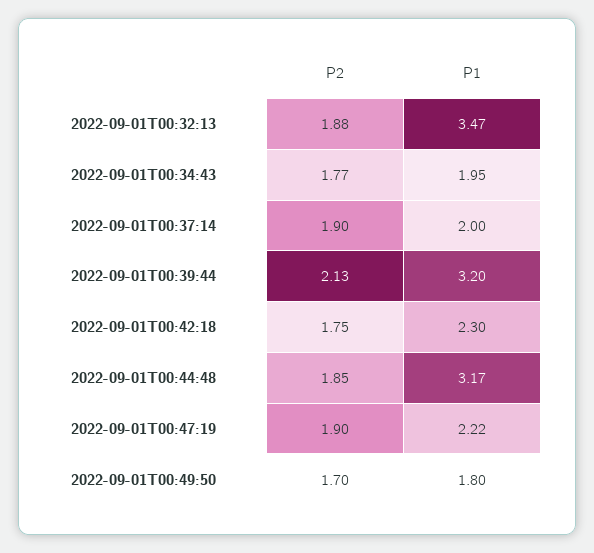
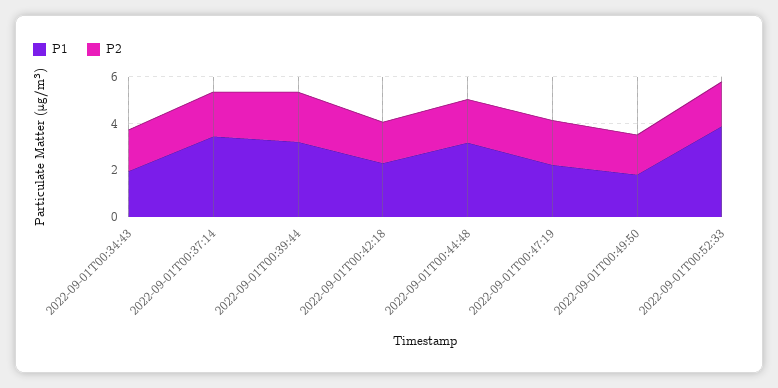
P2, 2022-09-01T00:32:13: 1.88 -> none
P1, 2022-09-01T00:32:13: 3.47 -> none
P1, 2022-09-01T00:37:14: 2 -> 3.5
P1, 2022-09-01T00:52:33: none -> 4
P2, 2022-09-01T00:52:33: none -> 2

